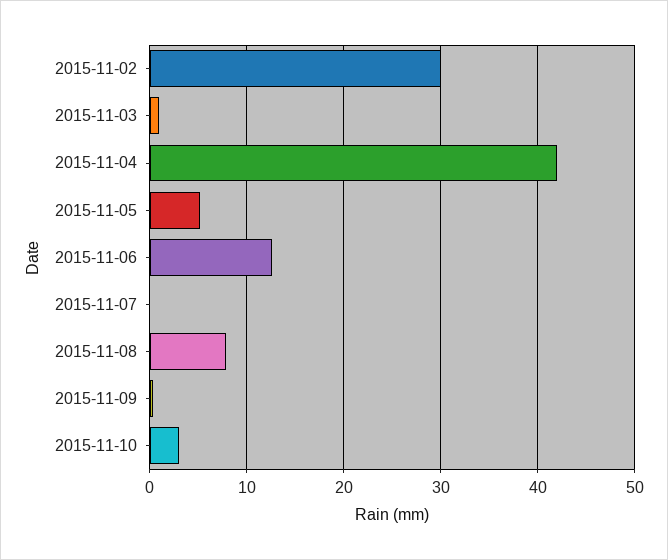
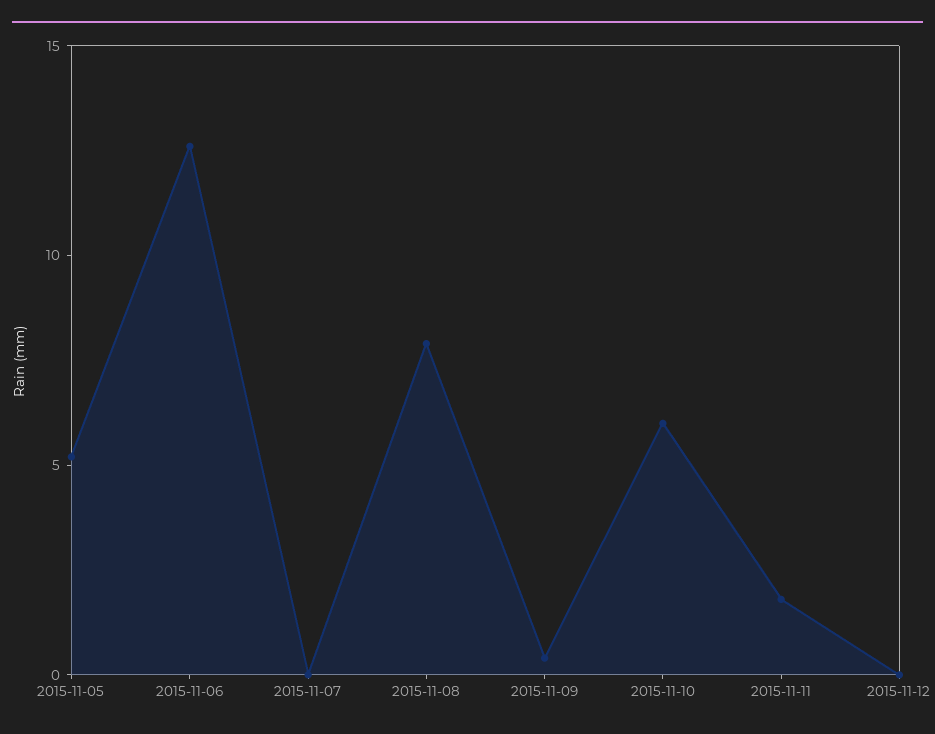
2015-11-02: 30 -> none
2015-11-03: 1 -> none
2015-11-04: 42 -> none
2015-11-10: 3 -> 6
2015-11-11: none -> 2
2015-11-12: none -> 0

